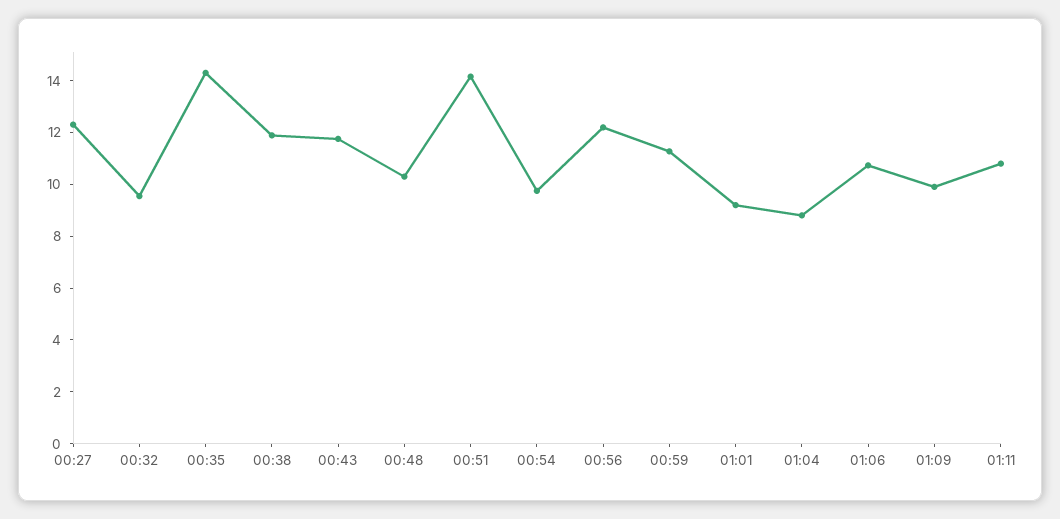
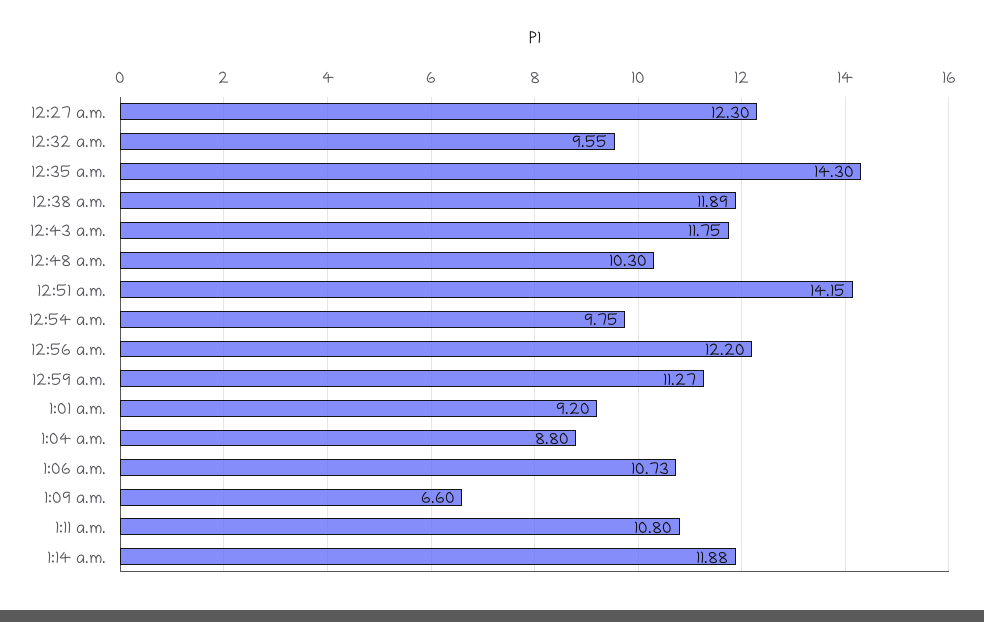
01:09: 10 -> 6.6
1:14 a.m.: none -> 11.88

